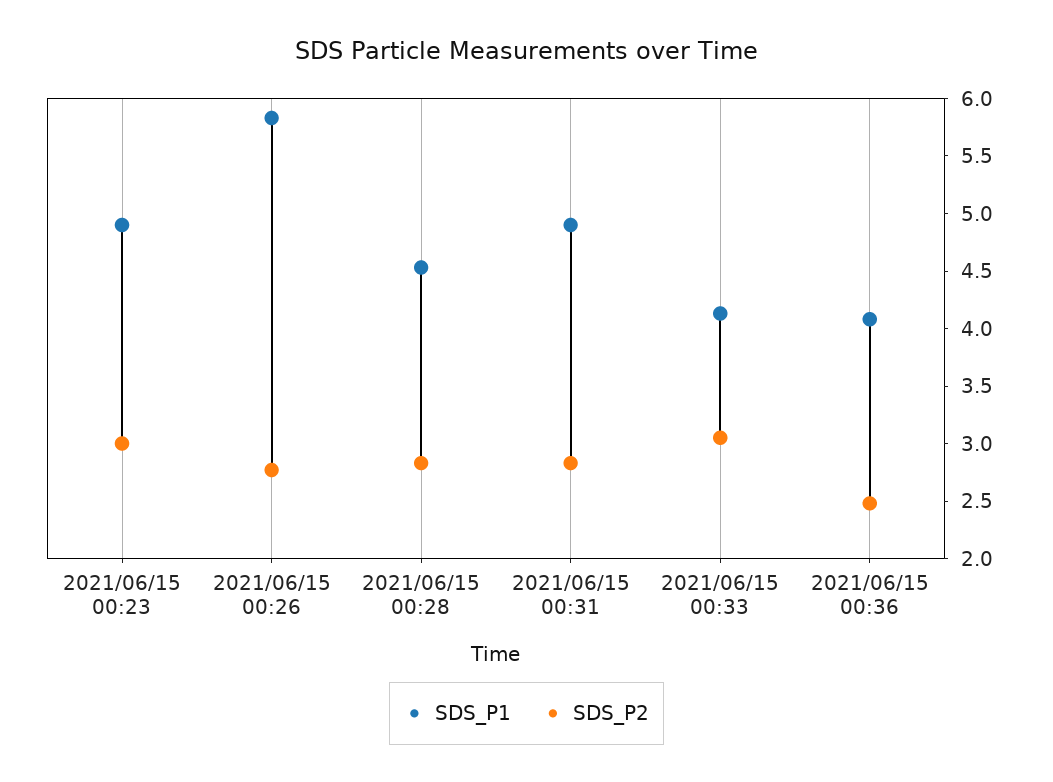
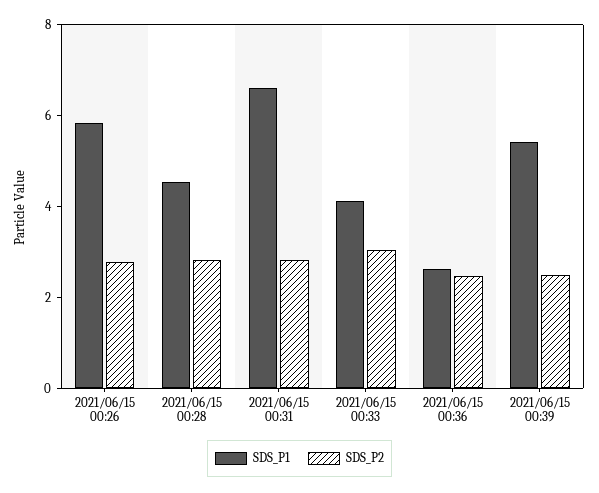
SDS_P1, 2021/06/15 00:23: 4.9 -> none
SDS_P2, 2021/06/15 00:23: 3 -> none
SDS_P1, 2021/06/15 00:31: 4.9 -> 6.5
SDS_P1, 2021/06/15 00:36: 4.1 -> 2.5
SDS_P1, 2021/06/15 00:39: none -> 5.5
SDS_P2, 2021/06/15 00:39: none -> 2.5

